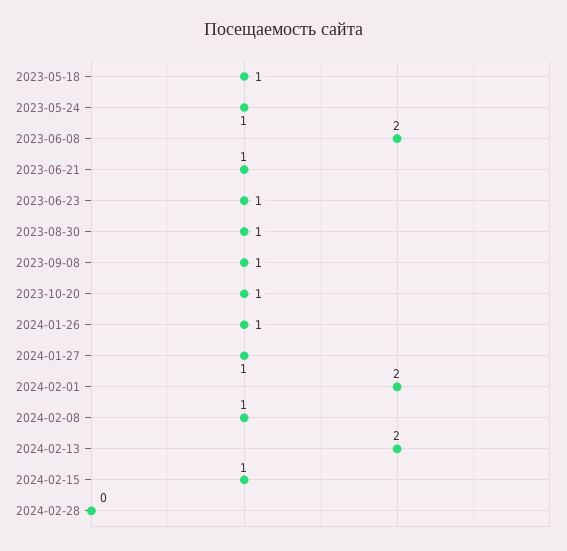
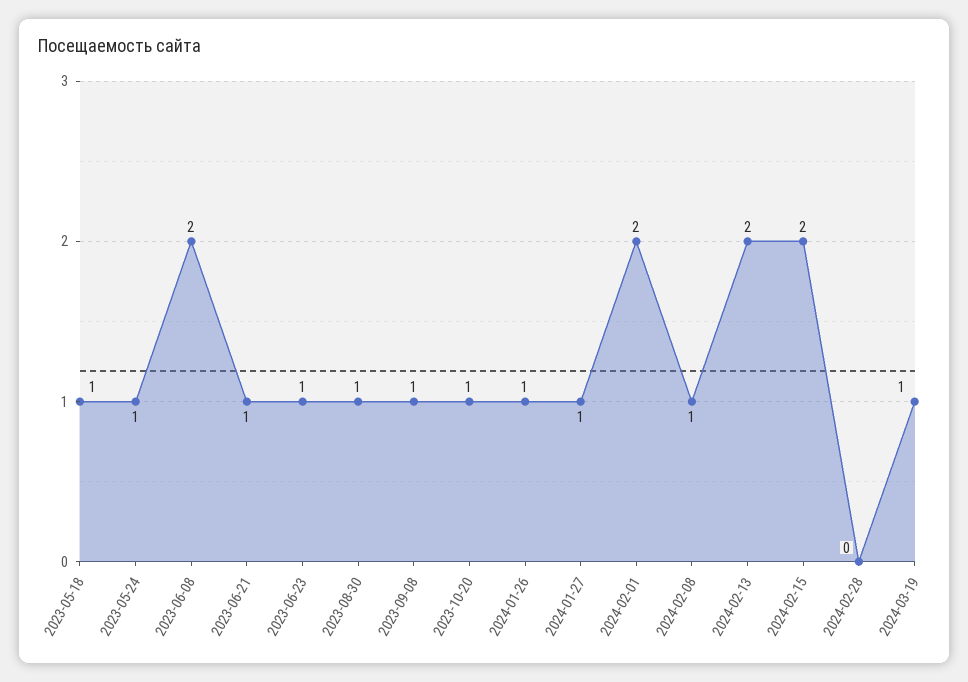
2024-02-15: 1 -> 2
2024-03-19: none -> 1

